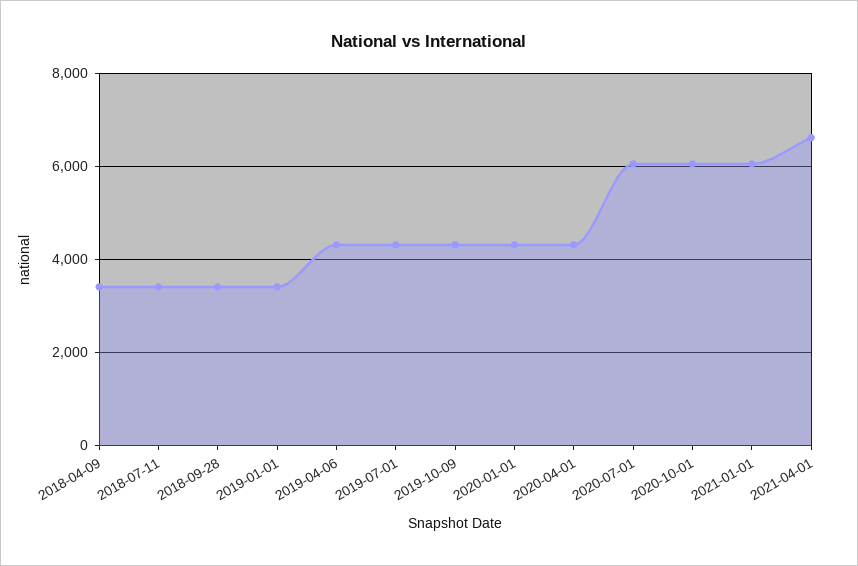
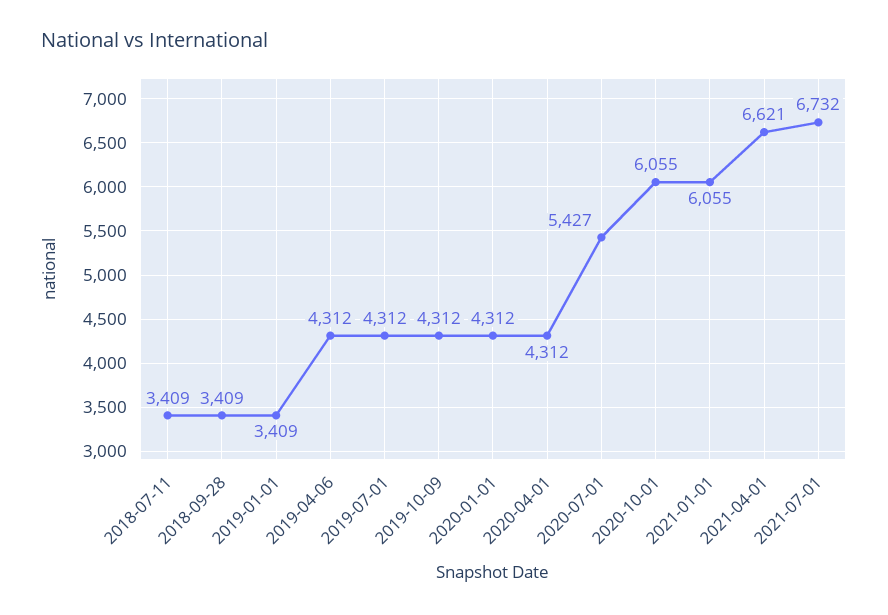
2018-04-09: 3400 -> none
2020-07-01: 6000 -> 5427
2021-07-01: none -> 6732

